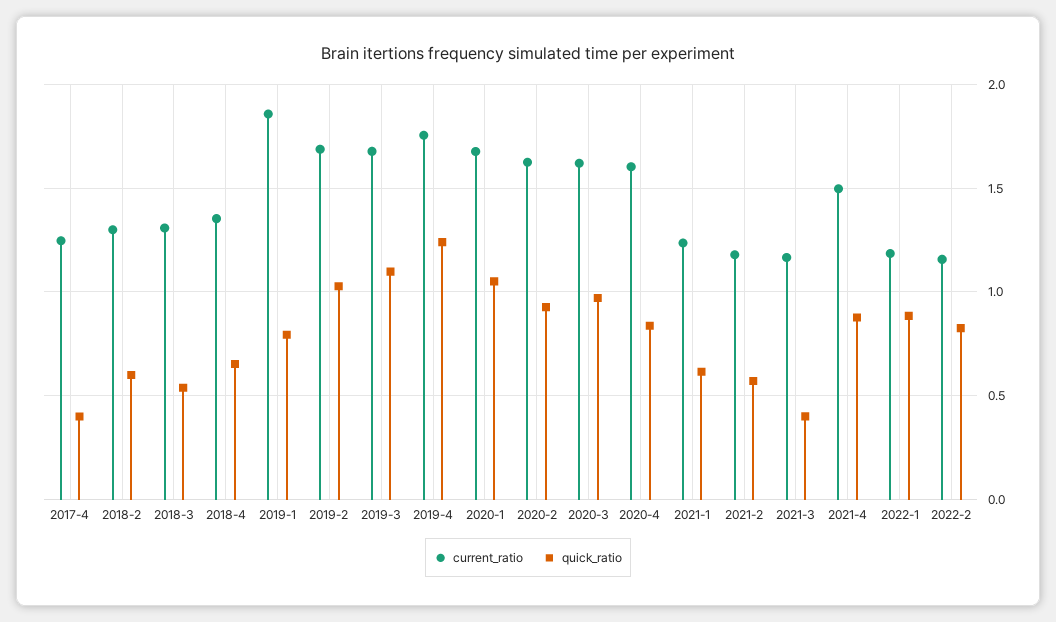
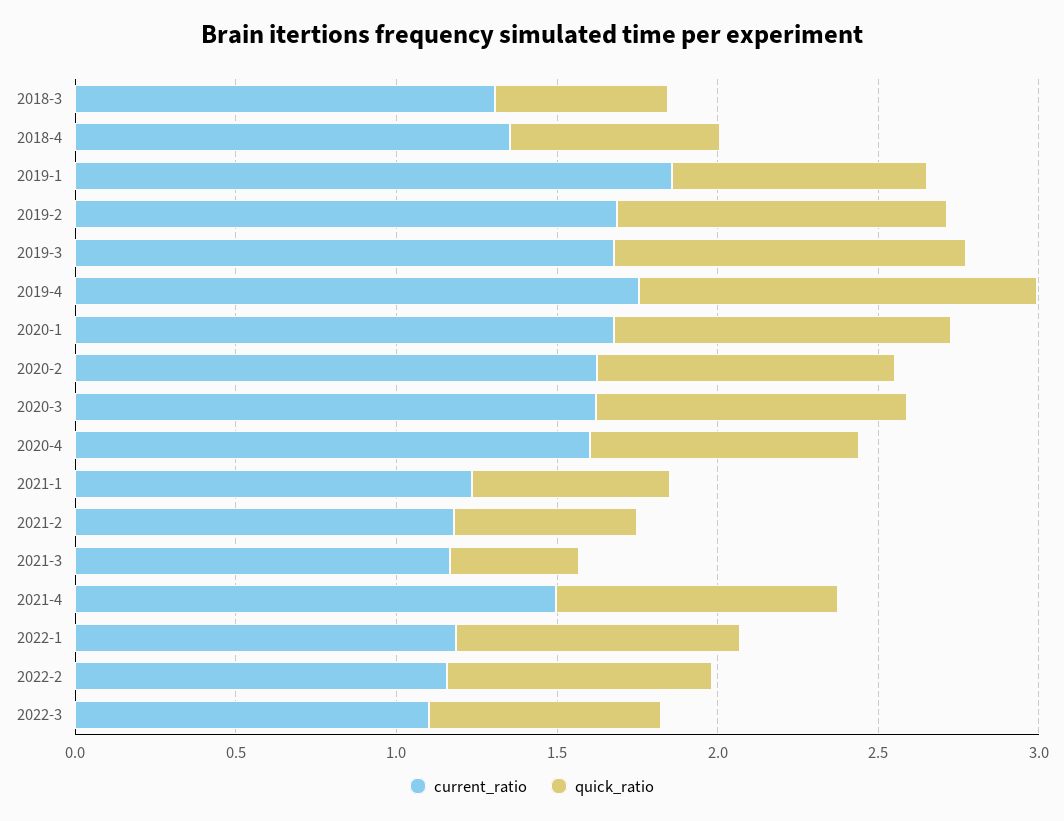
current_ratio, 2017-4: 1.25 -> none
quick_ratio, 2017-4: 0.4 -> none
current_ratio, 2018-2: 1.3 -> none
quick_ratio, 2018-2: 0.6 -> none
current_ratio, 2022-3: none -> 1.1
quick_ratio, 2022-3: none -> 0.7

